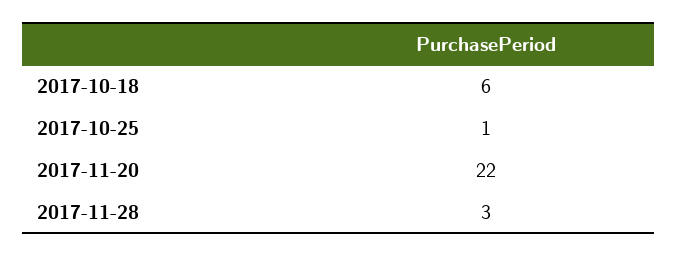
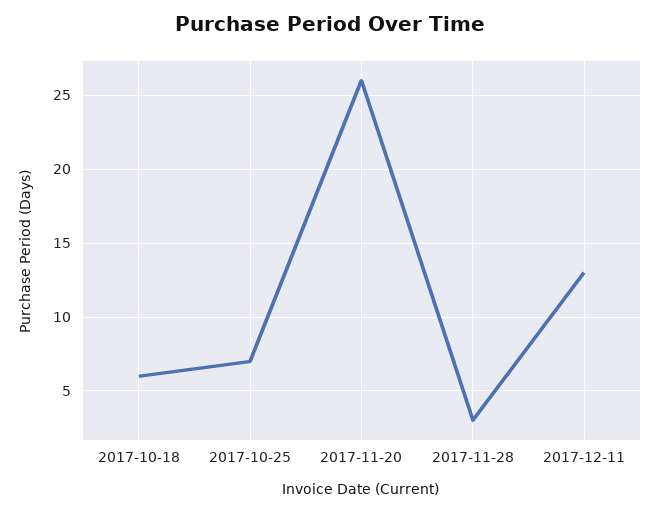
2017-10-25: 1 -> 7
2017-11-20: 22 -> 26
2017-12-11: none -> 13

